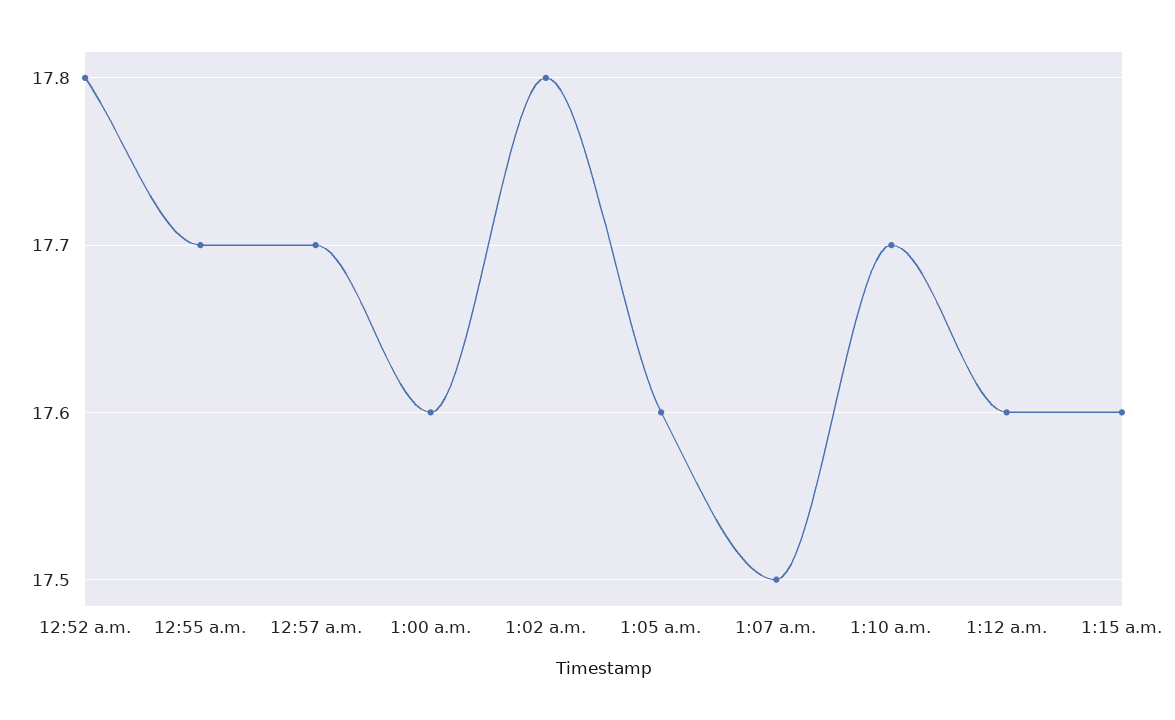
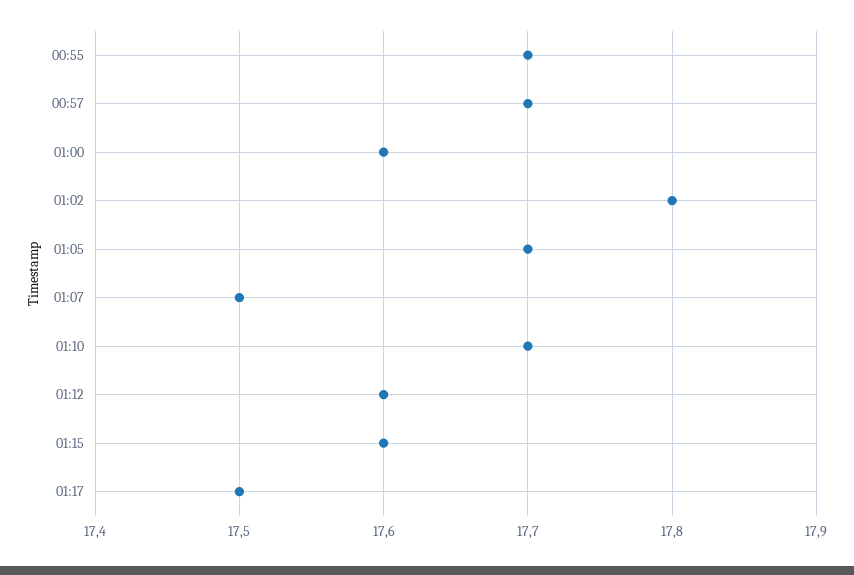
12:52 a.m.: 17.8 -> none
1:05 a.m.: 17.6 -> 17.7
01:17: none -> 17.5

